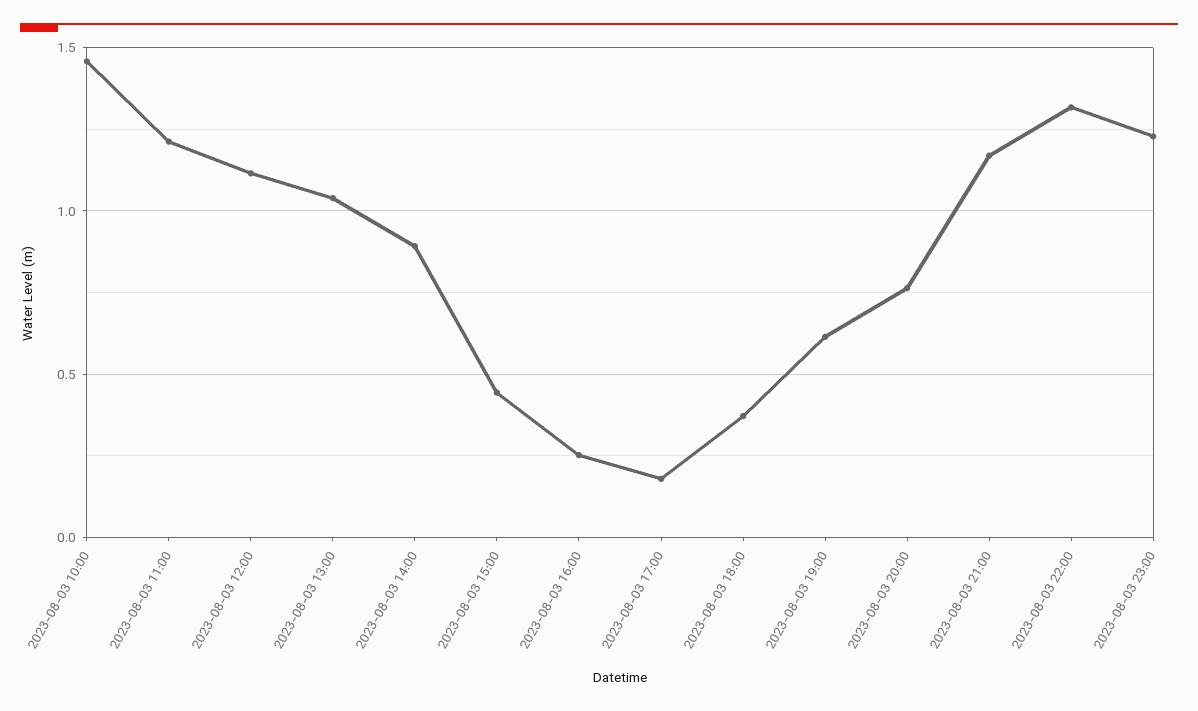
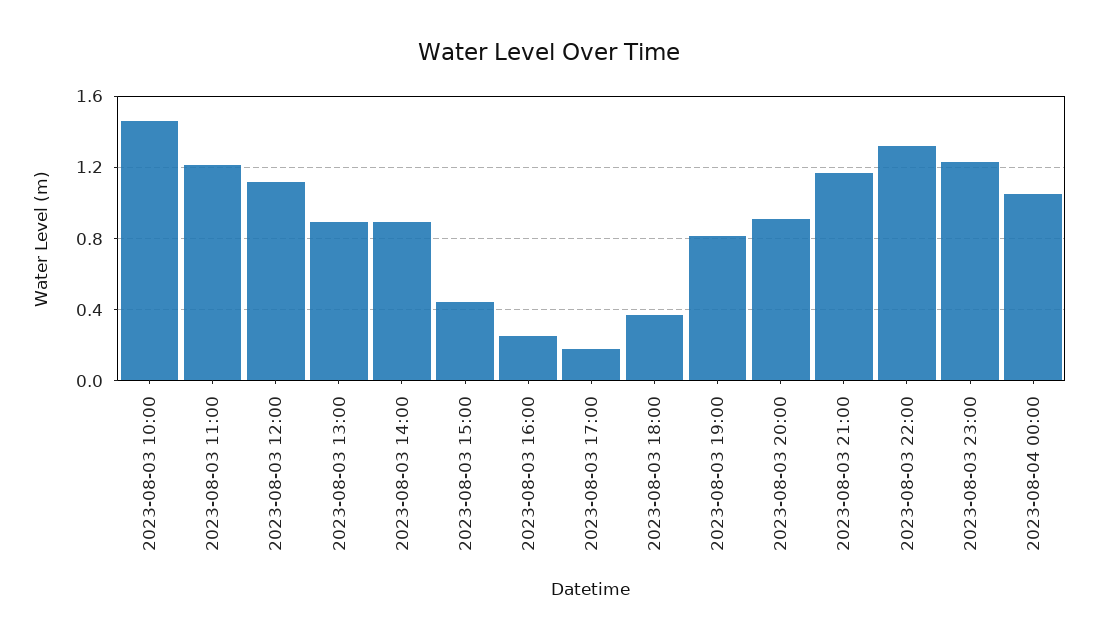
2023-08-03 13:00: 1.05 -> 0.9
2023-08-03 19:00: 0.6 -> 0.8
2023-08-03 20:00: 0.75 -> 0.9
2023-08-04 00:00: none -> 1.05

